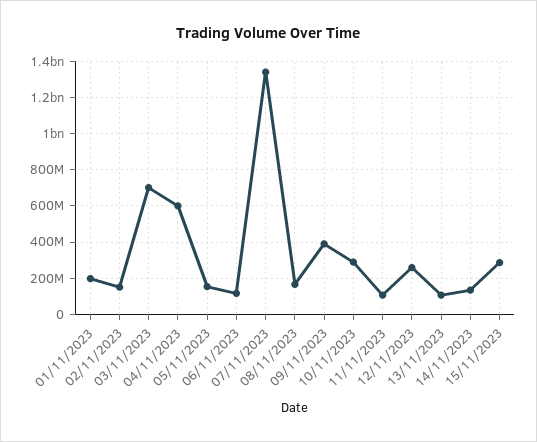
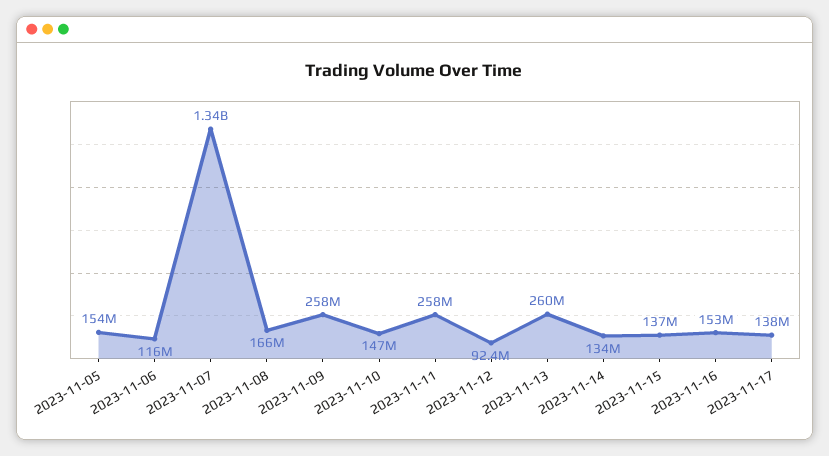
01/11/2023: 200000000 -> none
02/11/2023: 150000000 -> none
03/11/2023: 700000000 -> none
04/11/2023: 600000000 -> none
09/11/2023: 400000000 -> 258000000
10/11/2023: 300000000 -> 147000000
11/11/2023: 100000000 -> 258000000
12/11/2023: 250000000 -> 92400000
13/11/2023: 100000000 -> 260000000
15/11/2023: 300000000 -> 137000000
2023-11-16: none -> 153000000
2023-11-17: none -> 138000000

